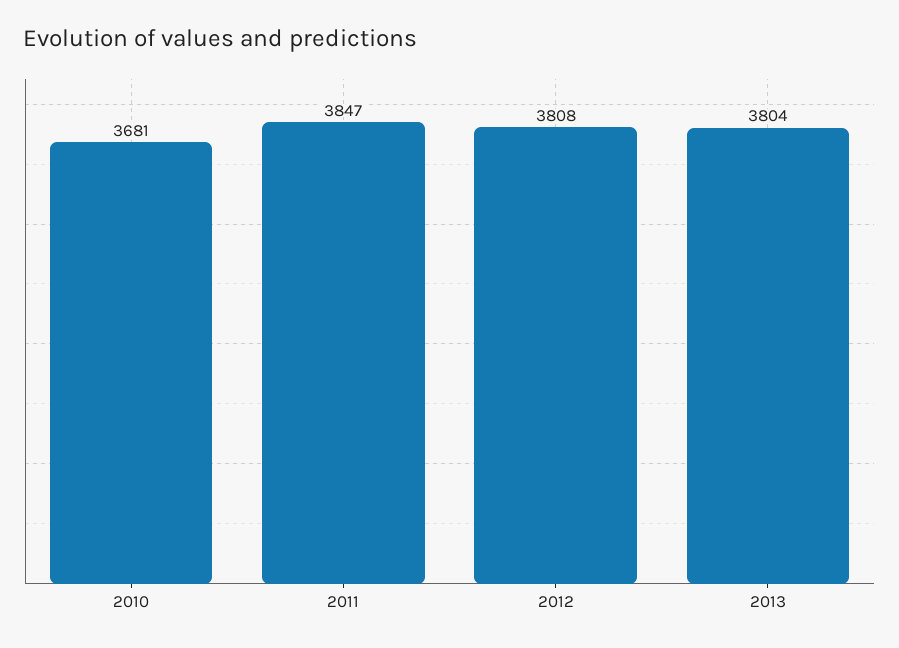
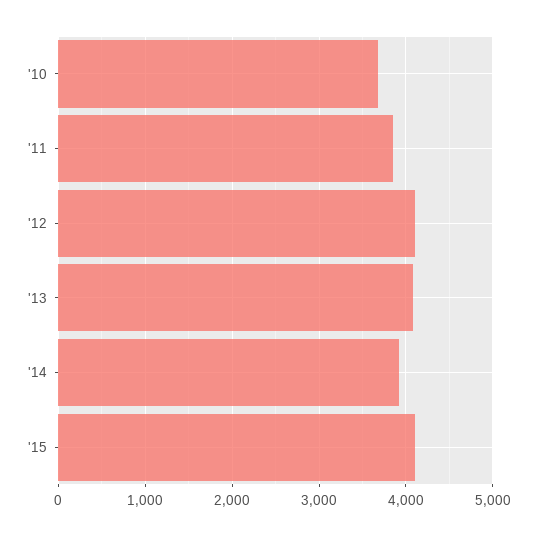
2012: 3808 -> 4100
2013: 3804 -> 4100
'14: none -> 3900
'15: none -> 4100

